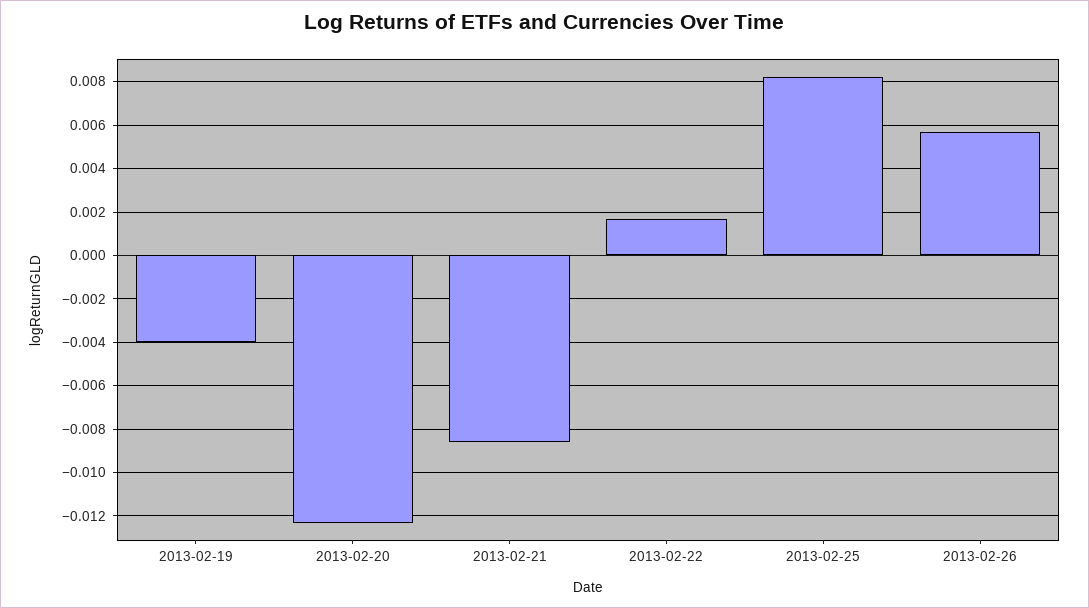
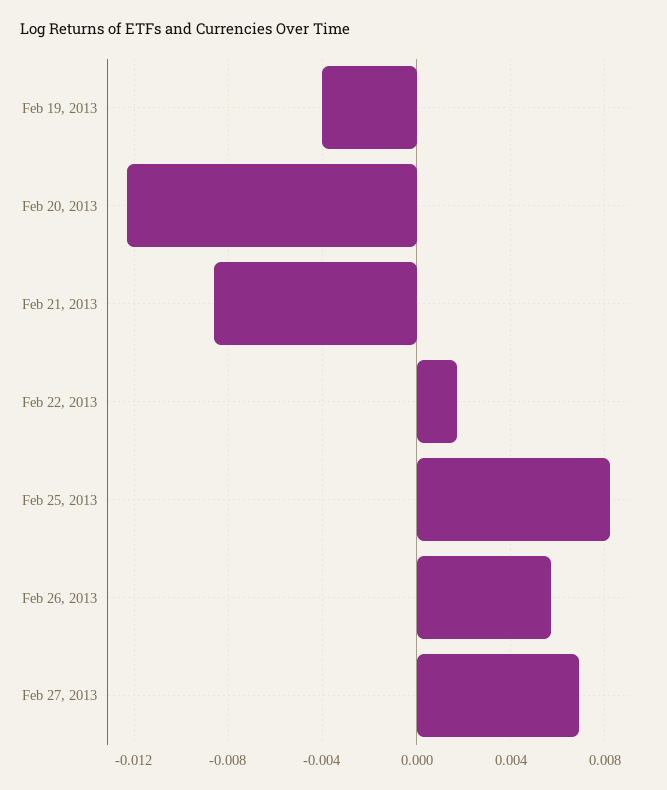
Feb 27, 2013: none -> 0.007

